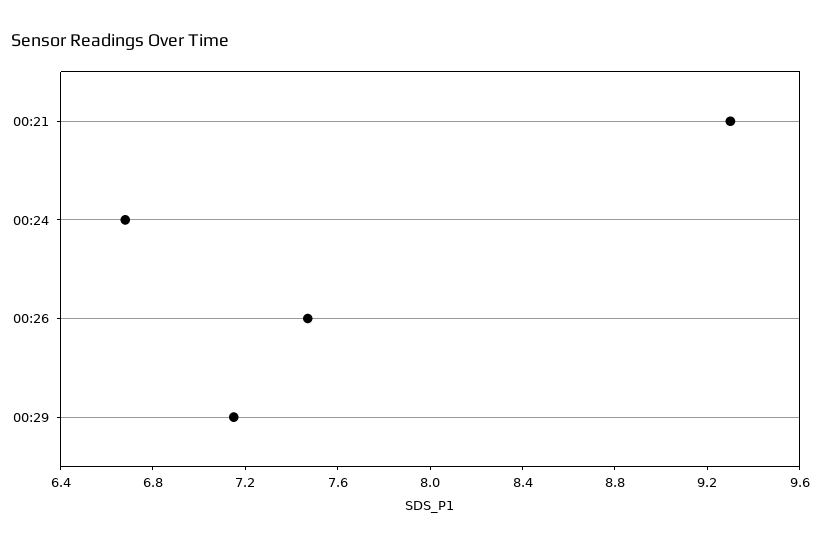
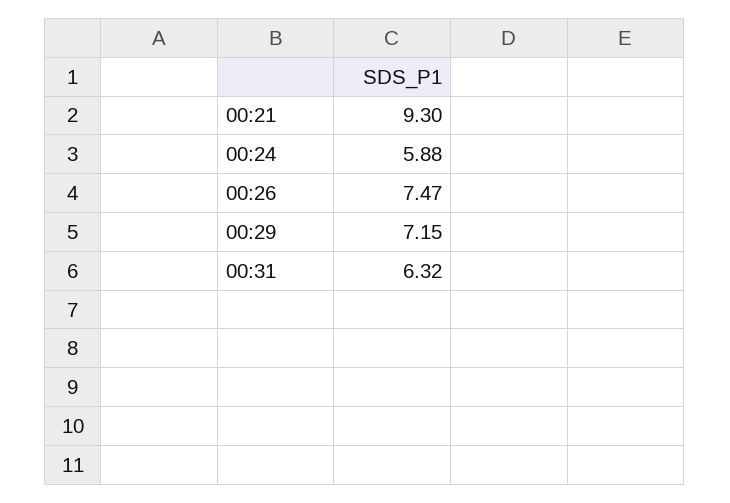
00:24: 6.7 -> 5.88
00:31: none -> 6.32

